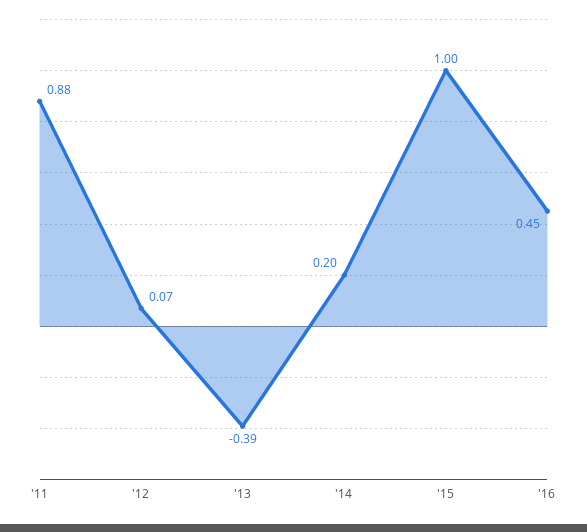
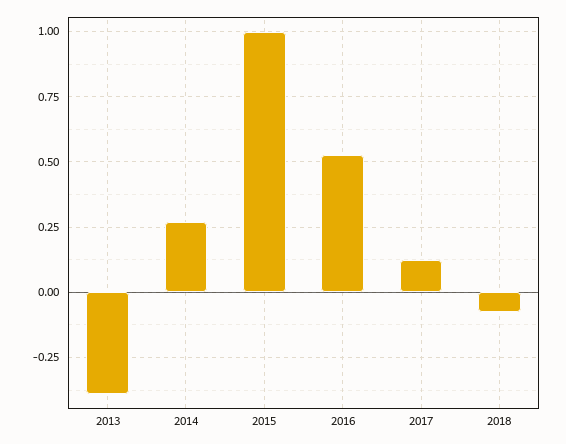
'11: 0.88 -> none
'12: 0.07 -> none
'14: 0.2 -> 0.275
'16: 0.45 -> 0.525
2017: none -> 0.125
2018: none -> -0.075

